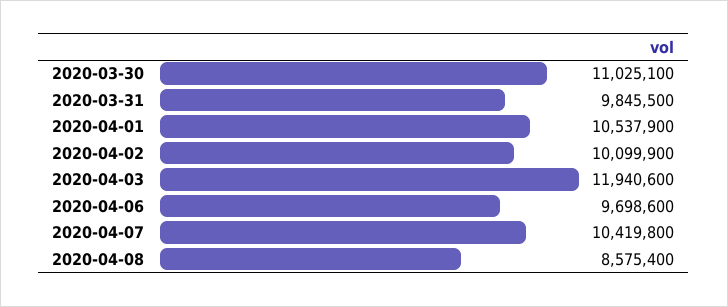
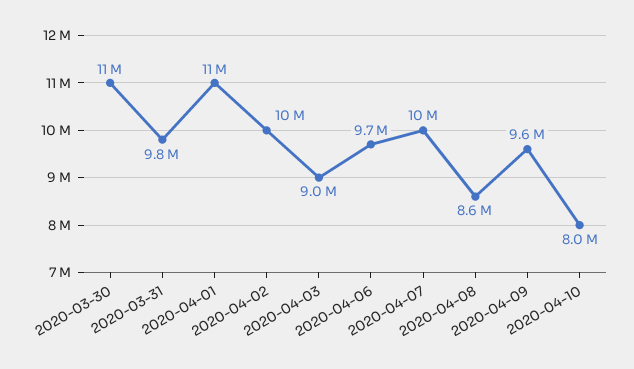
2020-04-03: 11940600 -> 9000000
2020-04-09: none -> 9600000
2020-04-10: none -> 8000000

